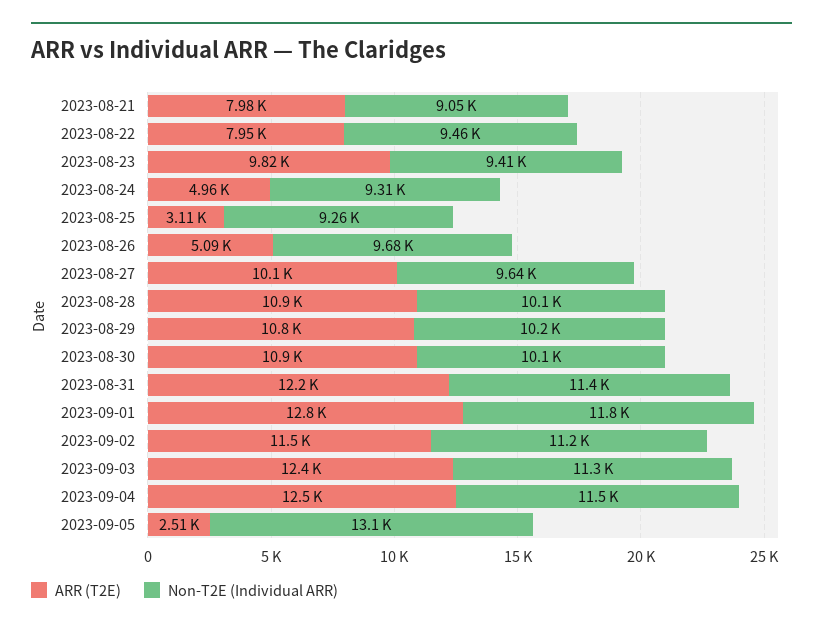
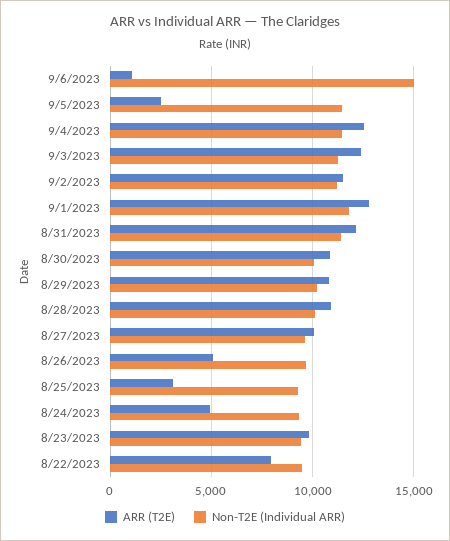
ARR (T2E), 2023-08-21: 7980 -> none
Non-T2E (Individual ARR), 2023-08-21: 9050 -> none
Non-T2E (Individual ARR), 2023-09-05: 13100 -> 11500
ARR (T2E), 9/6/2023: none -> 1000
Non-T2E (Individual ARR), 9/6/2023: none -> 15000

